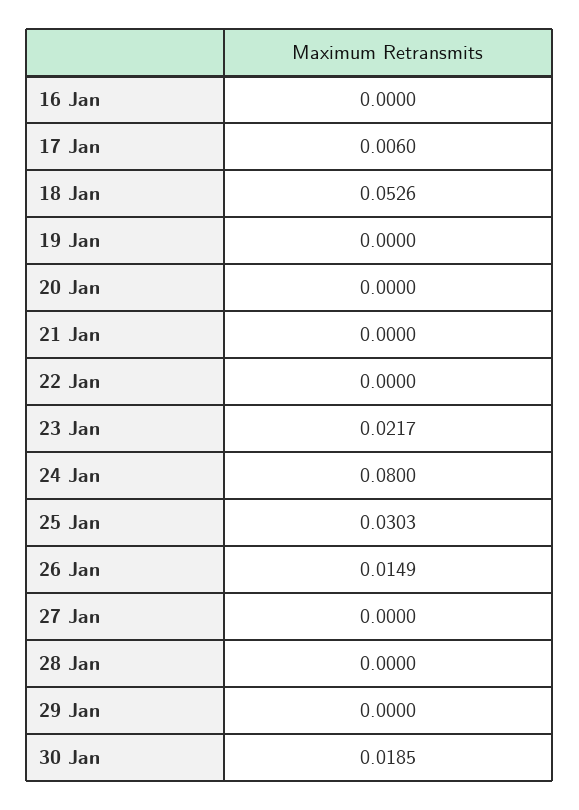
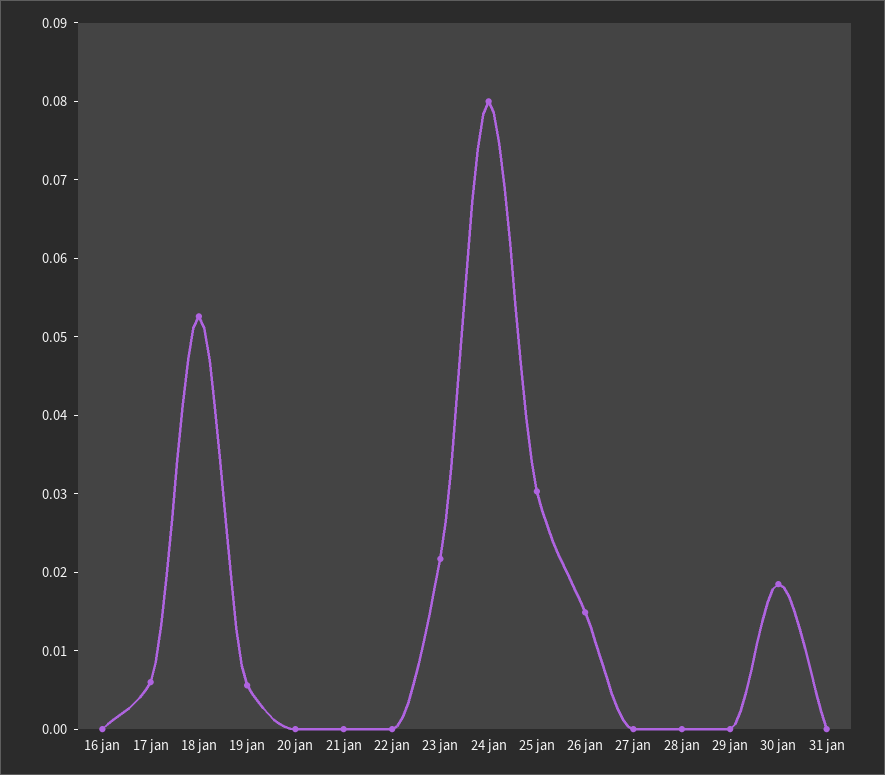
19 Jan: 0 -> 0.006
31 jan: none -> 0

